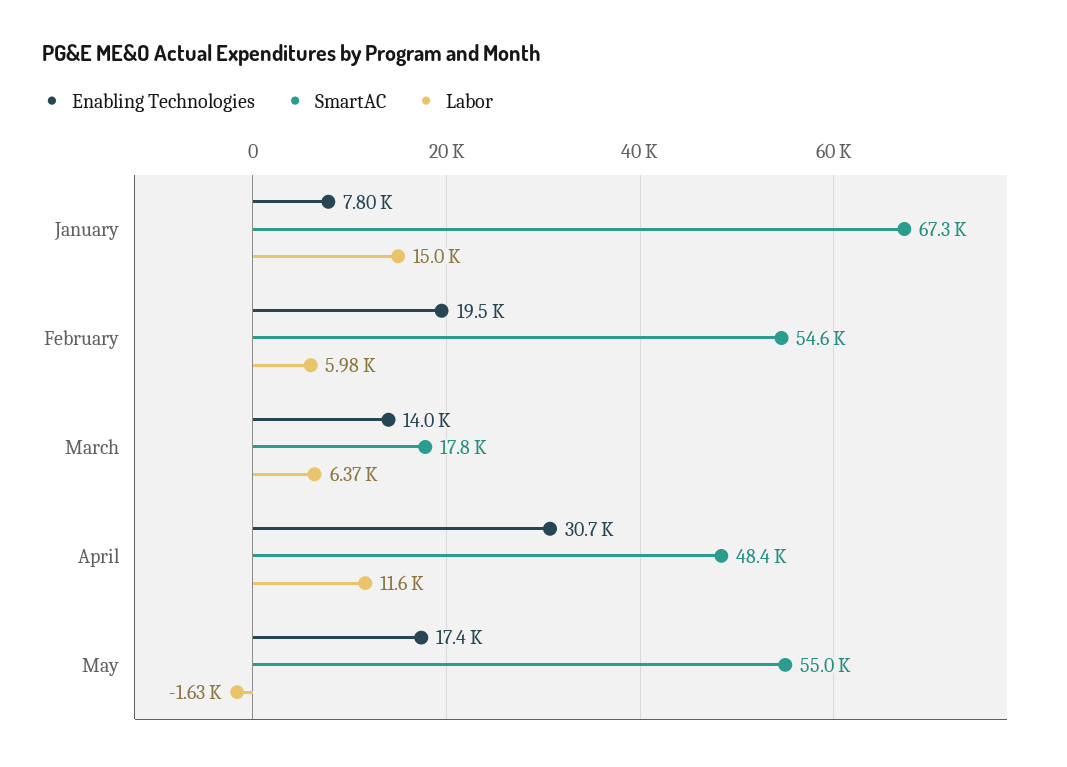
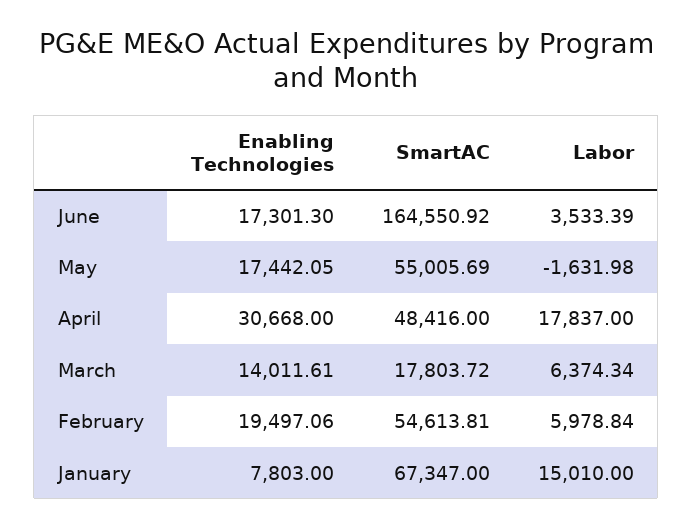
Labor, April: 11600 -> 17837
Enabling Technologies, June: none -> 17301.3
SmartAC, June: none -> 164550.92
Labor, June: none -> 3533.39

